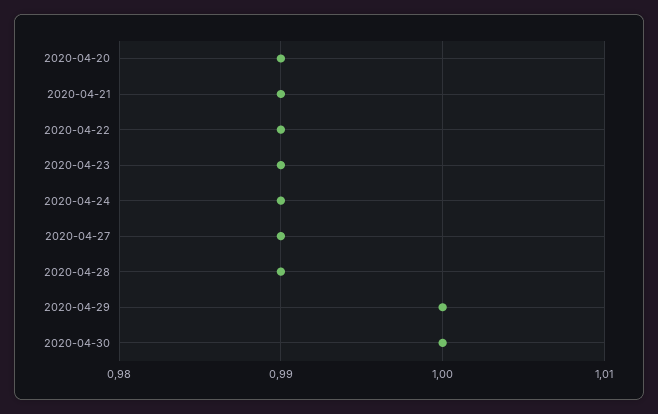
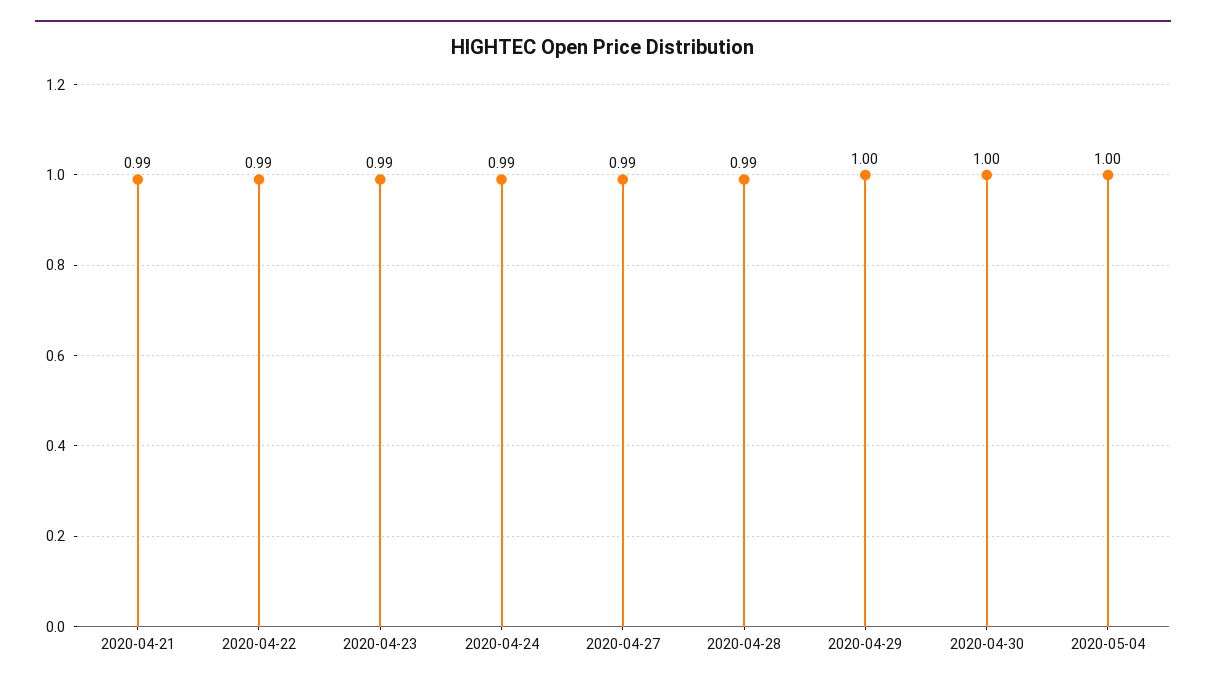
2020-04-20: 0.99 -> none
2020-05-04: none -> 1

